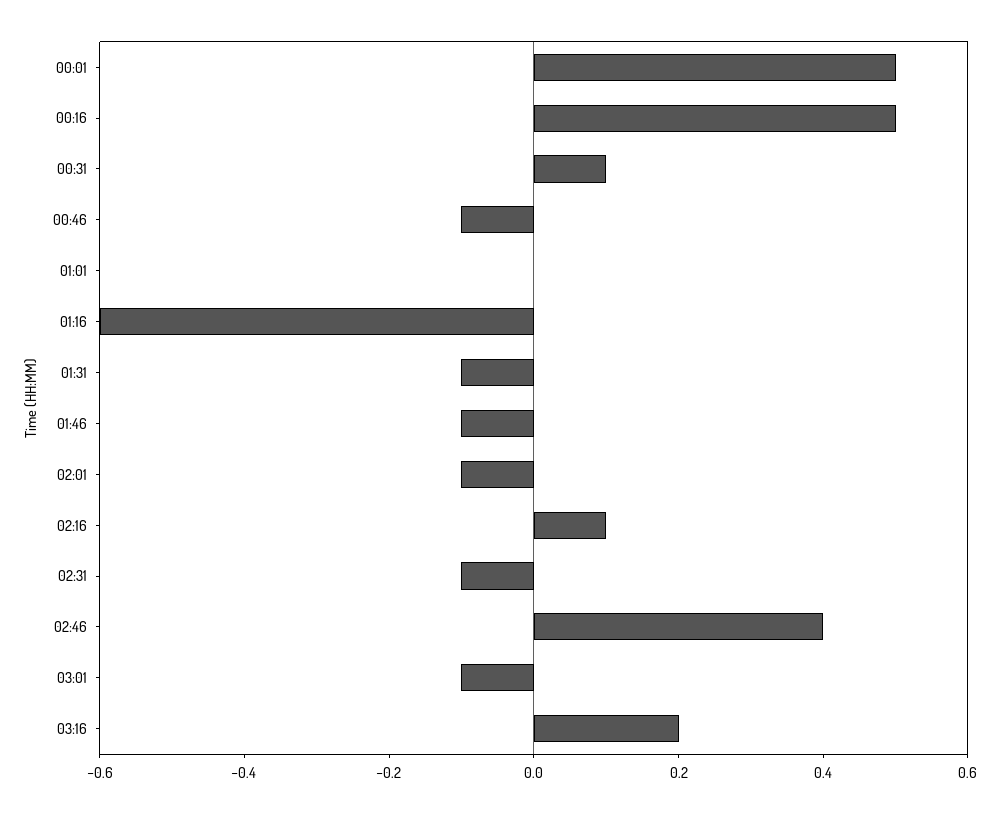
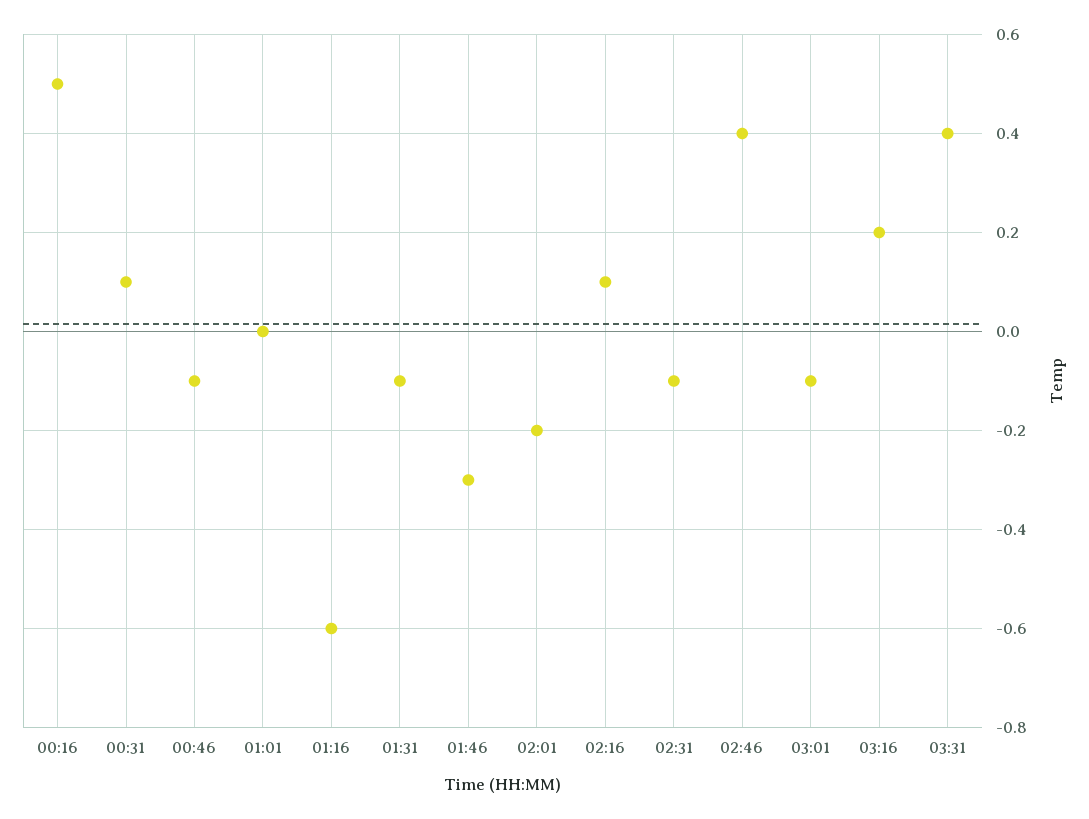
00:01: 0.5 -> none
01:46: -0.1 -> -0.3
02:01: -0.1 -> -0.2
03:31: none -> 0.4

